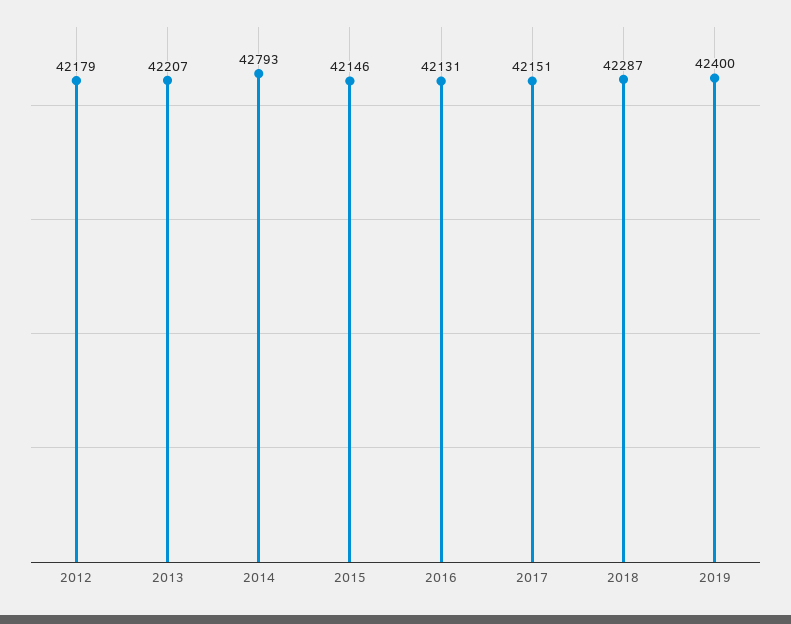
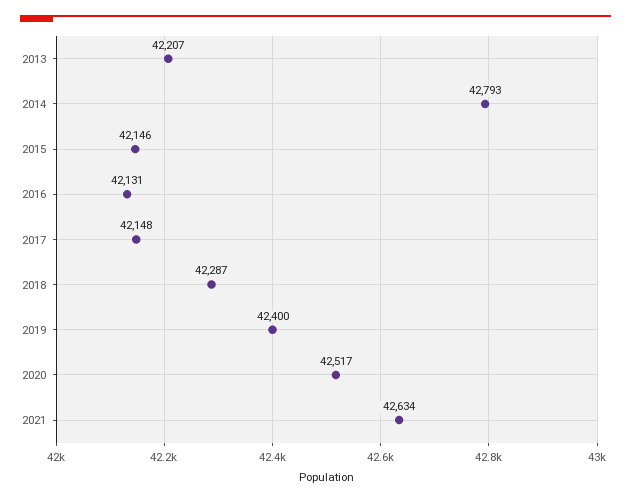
2012: 42179 -> none
2017: 42151 -> 42148
2020: none -> 42517
2021: none -> 42634

